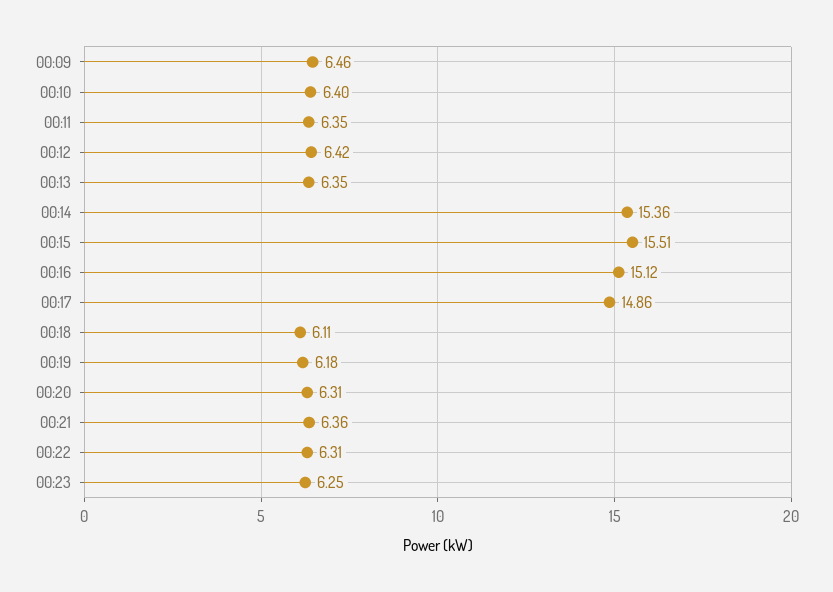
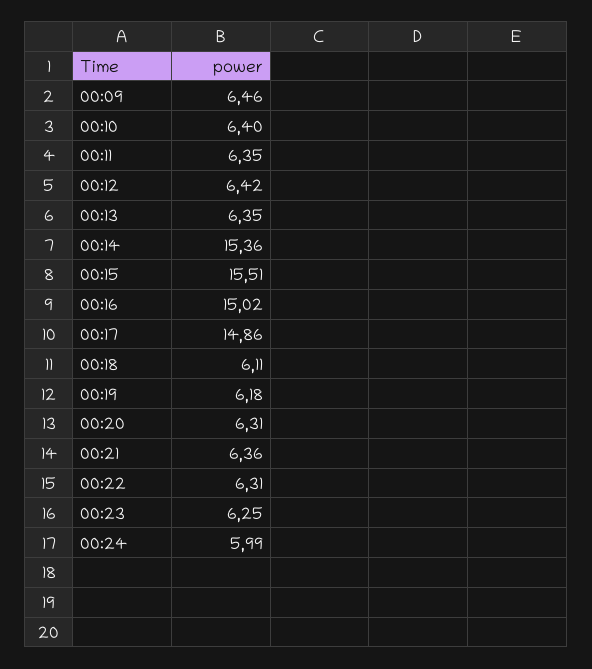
00:16: 15.12 -> 15.02
00:24: none -> 5.99

